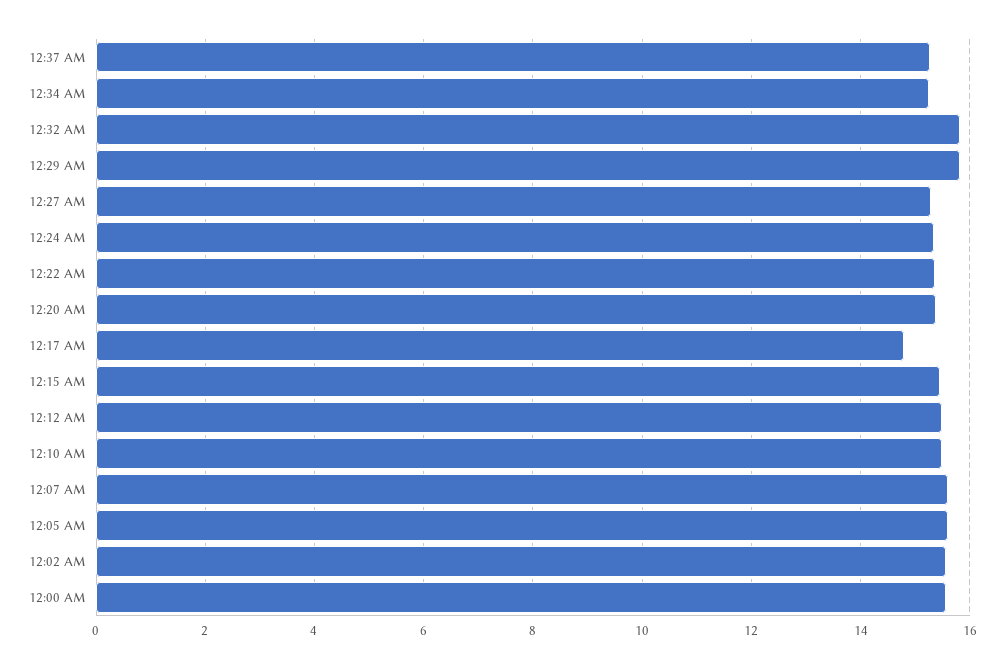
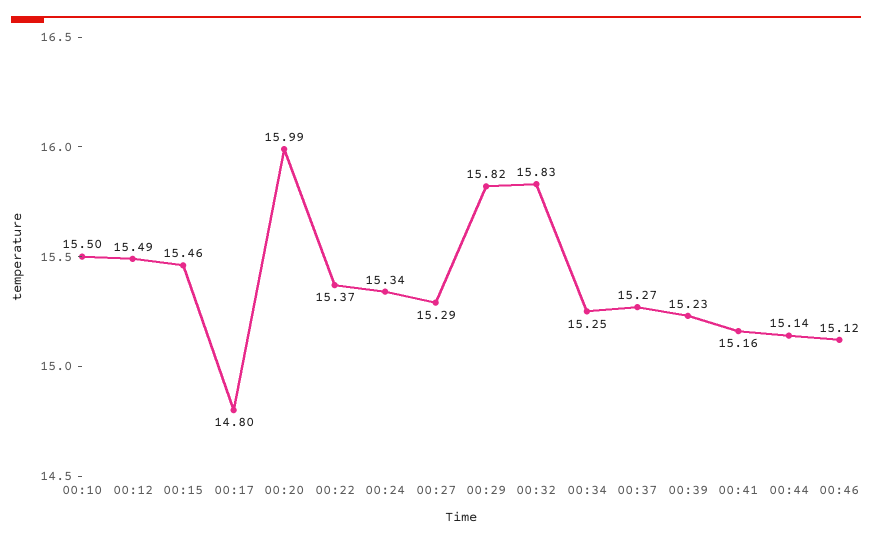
12:20 AM: 15.4 -> 15.99
12:07 AM: 15.6 -> none
12:05 AM: 15.6 -> none
12:02 AM: 15.6 -> none
12:00 AM: 15.6 -> none
00:39: none -> 15.23
00:41: none -> 15.16
00:44: none -> 15.14
00:46: none -> 15.12

